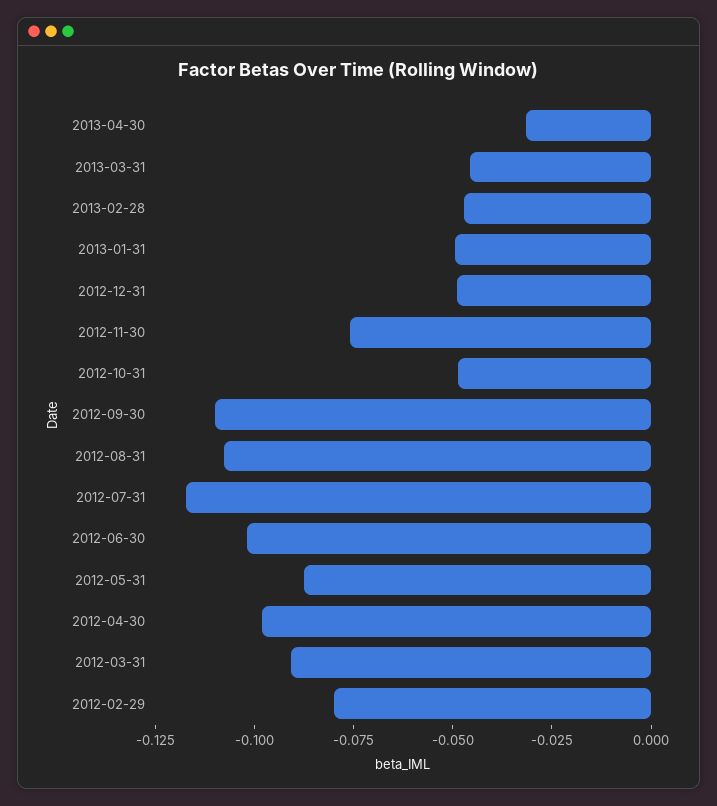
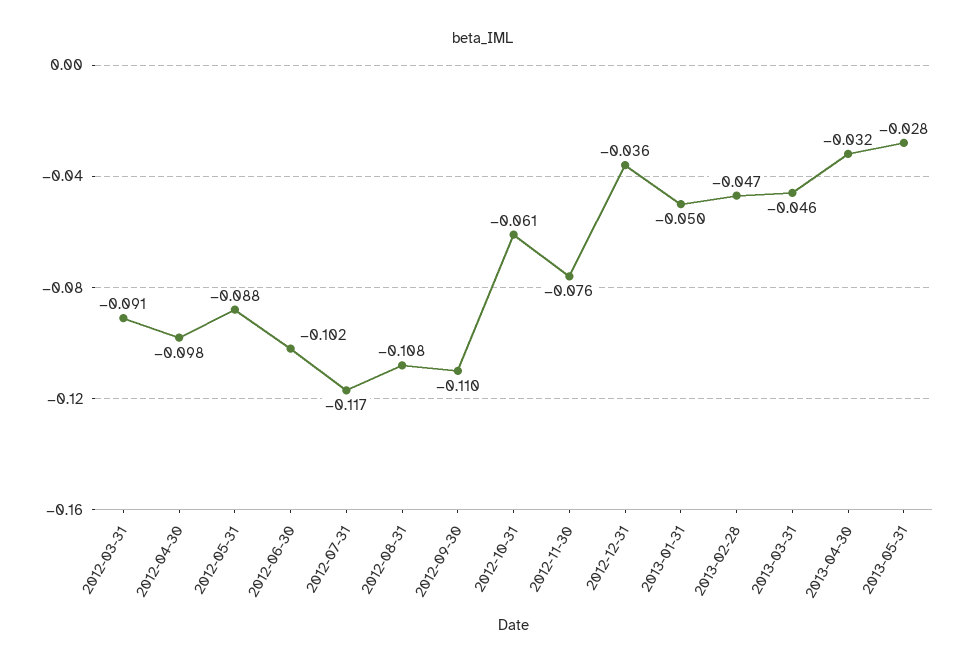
2012-12-31: -0.05 -> -0.036
2012-10-31: -0.05 -> -0.061
2012-02-29: -0.08 -> none
2013-05-31: none -> -0.028

